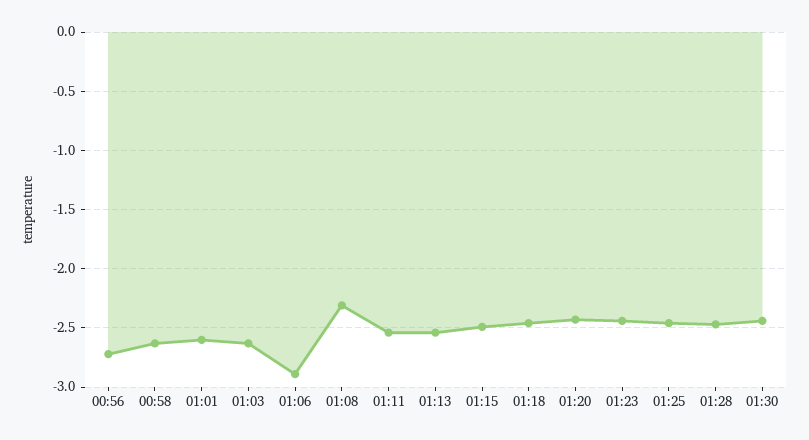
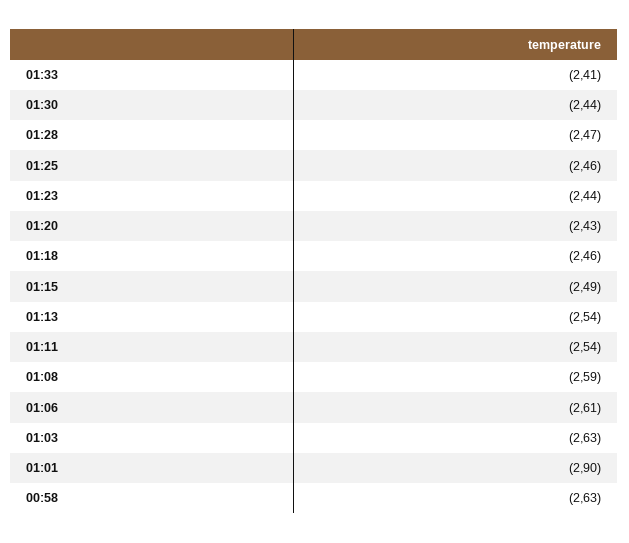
00:56: -2.7 -> none
01:01: -2.6 -> -2.9
01:06: -2.9 -> -2.61
01:08: -2.3 -> -2.59
01:33: none -> -2.41

